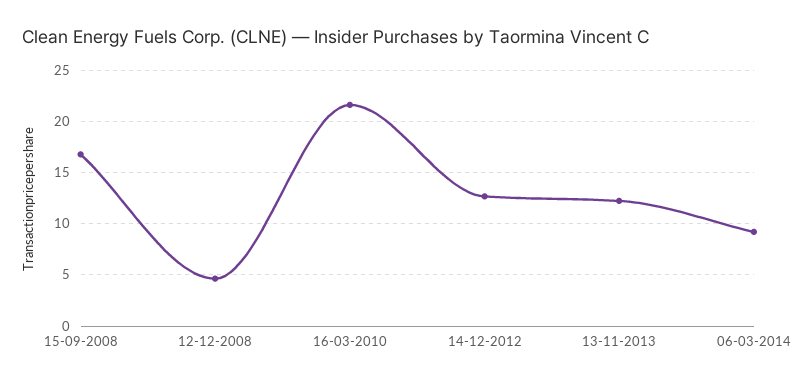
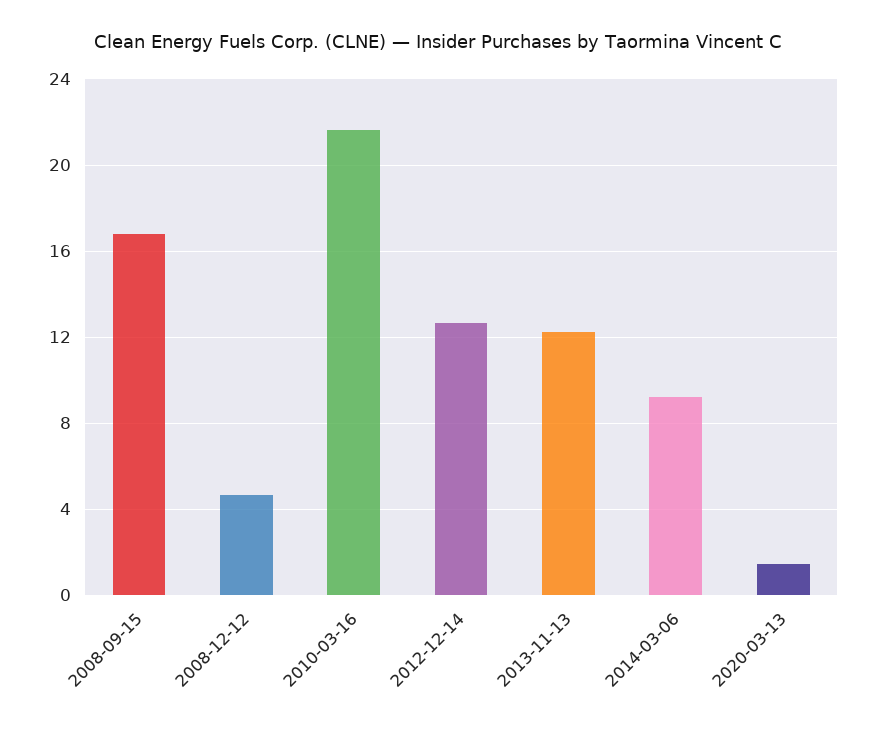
2020-03-13: none -> 1.5

